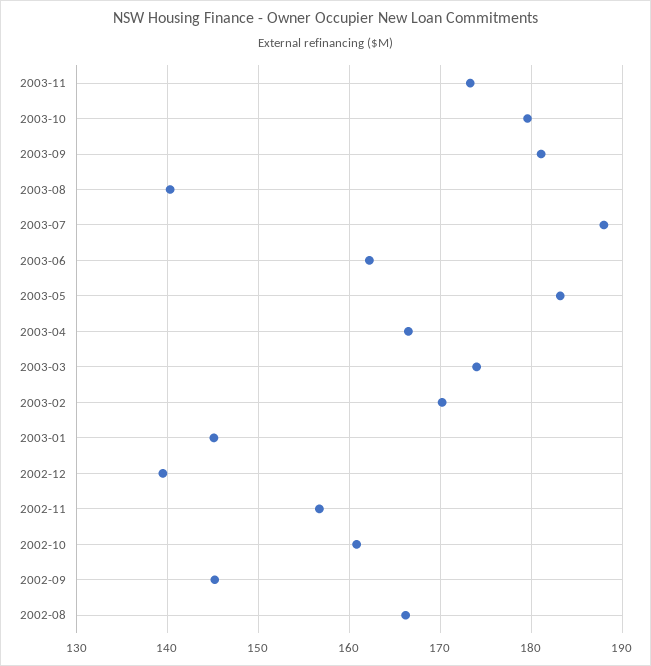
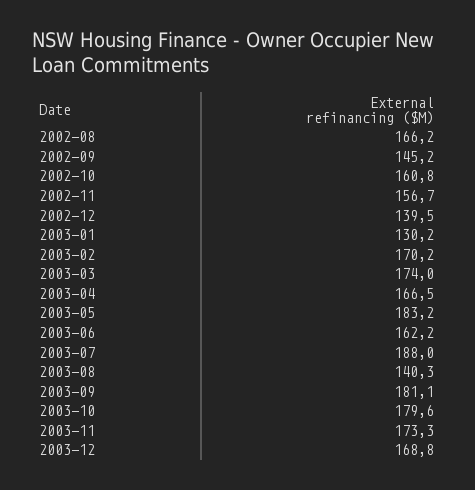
2003-01: 145 -> 130.2
2003-12: none -> 168.8

